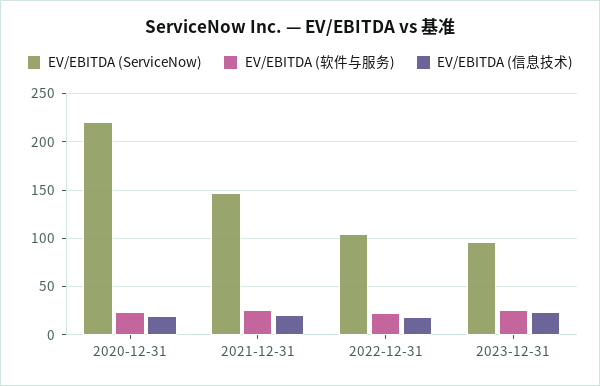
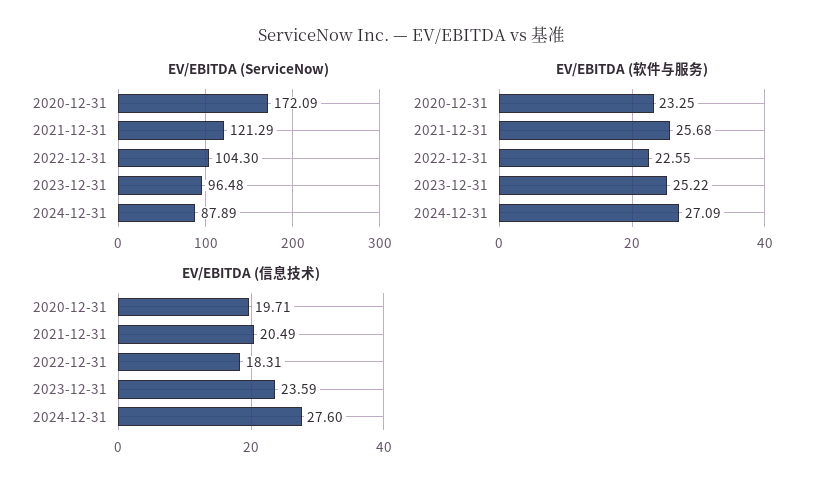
EV/EBITDA (ServiceNow), 2020-12-31: 220 -> 172.09
EV/EBITDA (ServiceNow), 2021-12-31: 150 -> 121.29
EV/EBITDA (ServiceNow), 2024-12-31: none -> 87.89
EV/EBITDA (软件与服务), 2024-12-31: none -> 27.09
EV/EBITDA (信息技术), 2024-12-31: none -> 27.6

